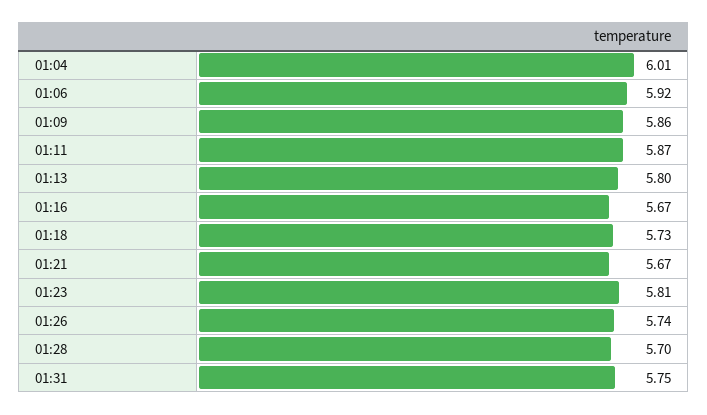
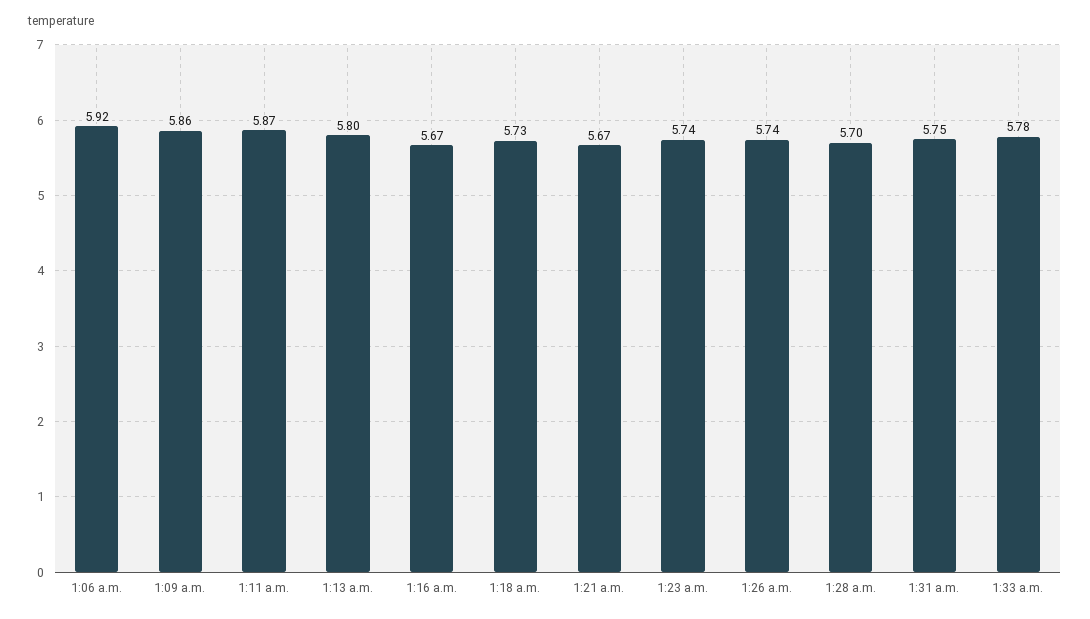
01:04: 6.01 -> none
01:23: 5.81 -> 5.74
1:33 a.m.: none -> 5.78

